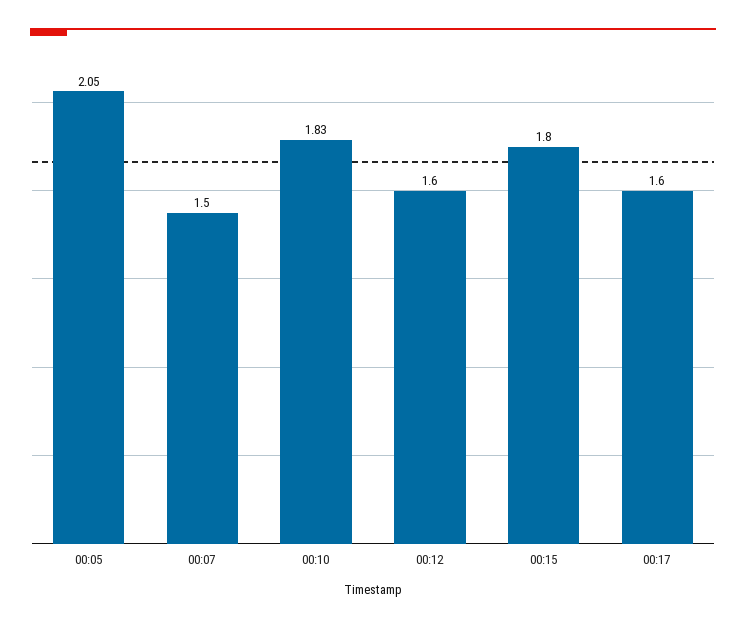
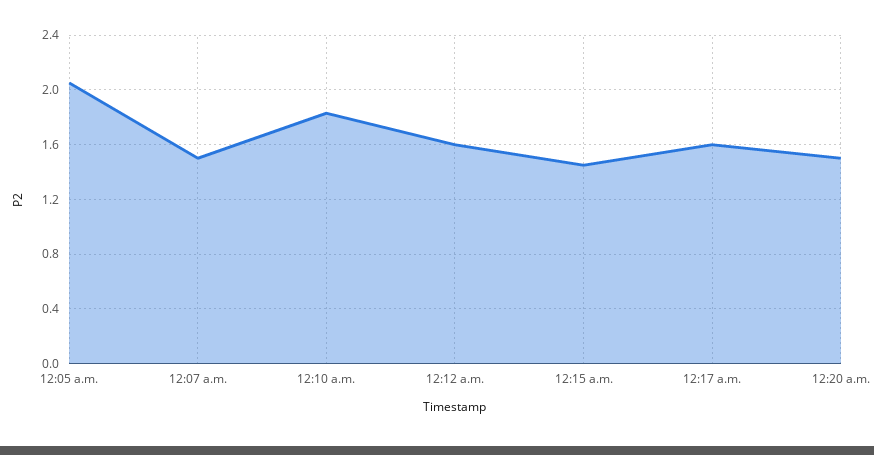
00:15: 1.8 -> 1.45
12:20 a.m.: none -> 1.5

